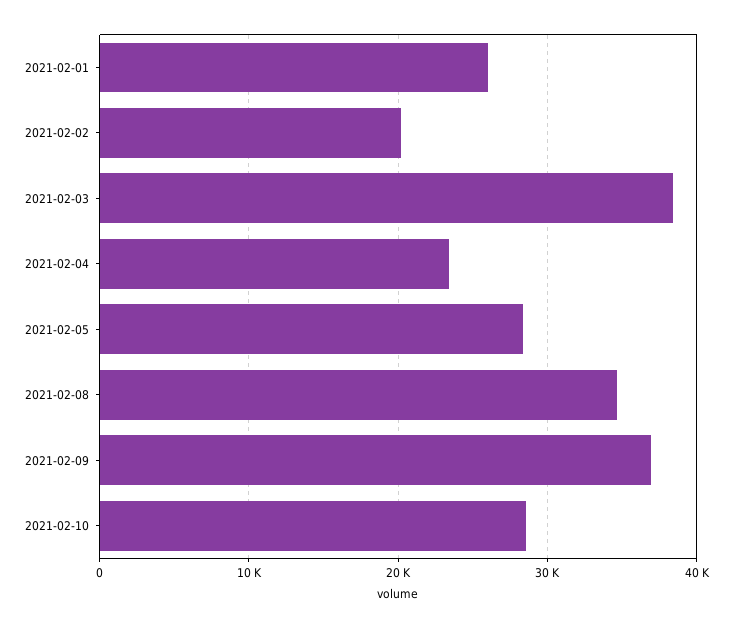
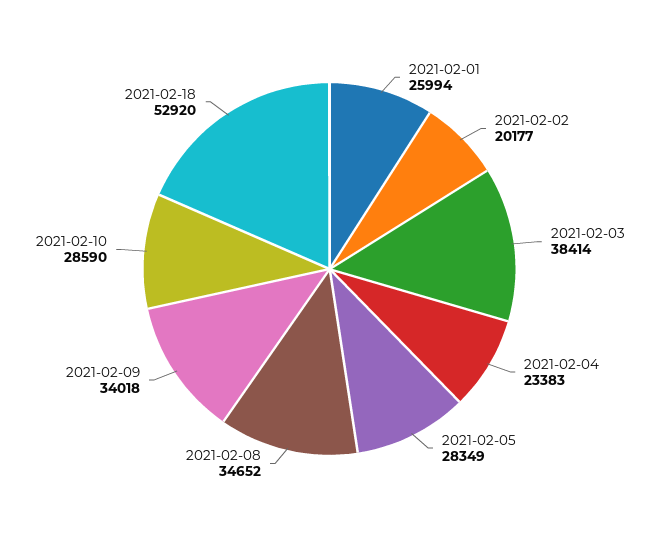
2021-02-09: 37000 -> 34018
2021-02-18: none -> 52920

